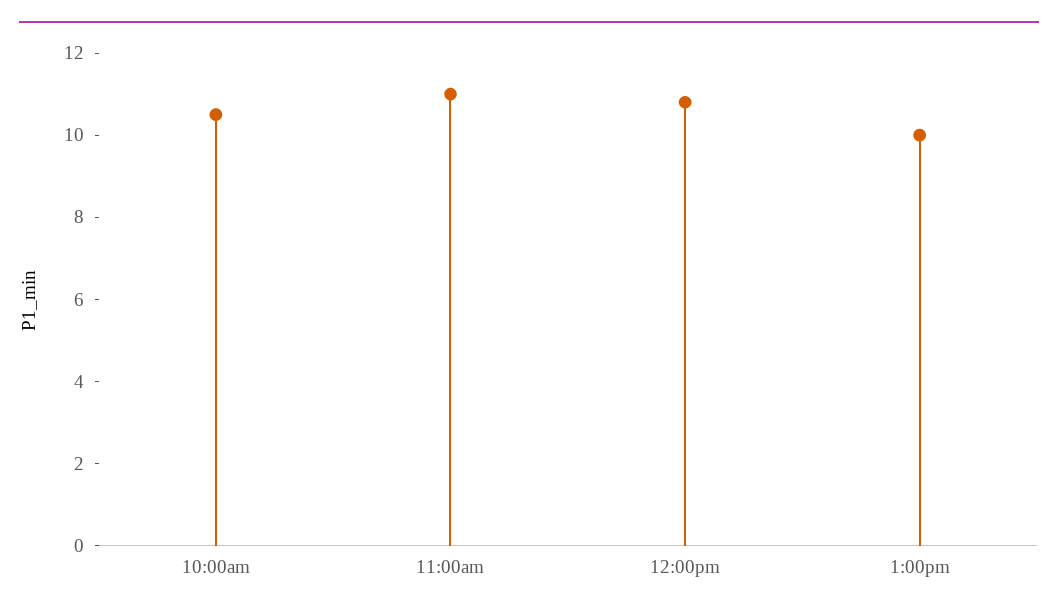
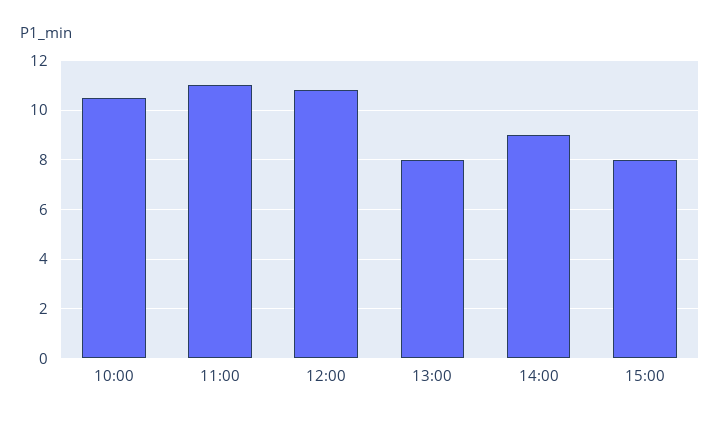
1:00pm: 10 -> 8
14:00: none -> 9
15:00: none -> 8

